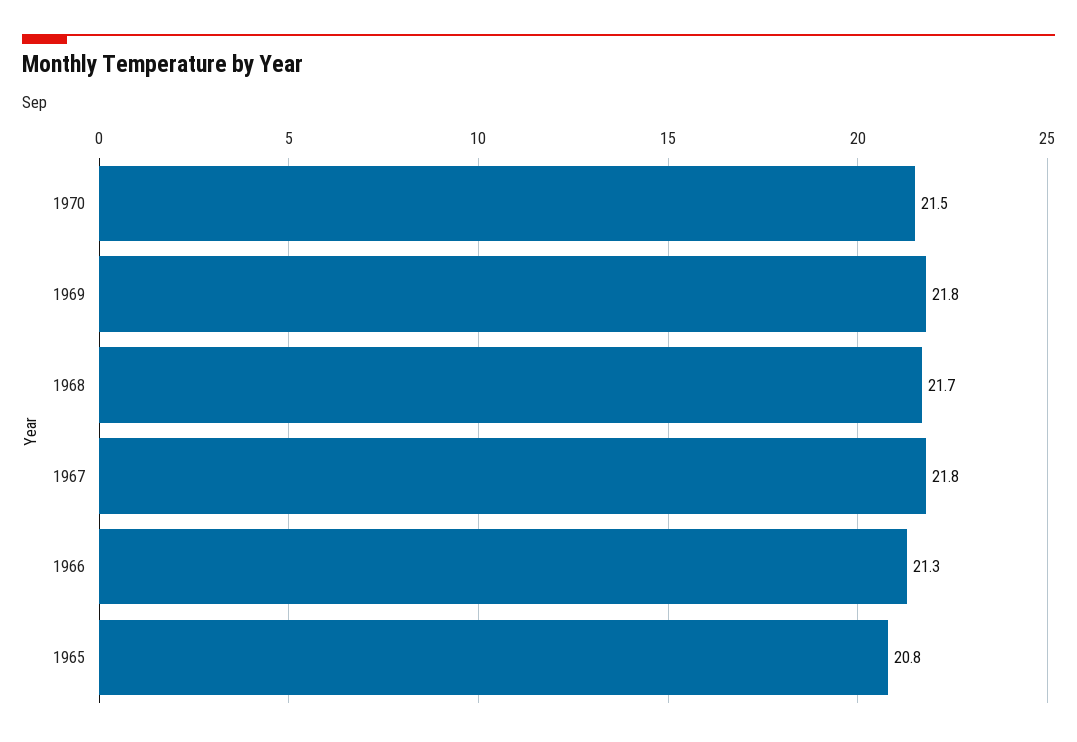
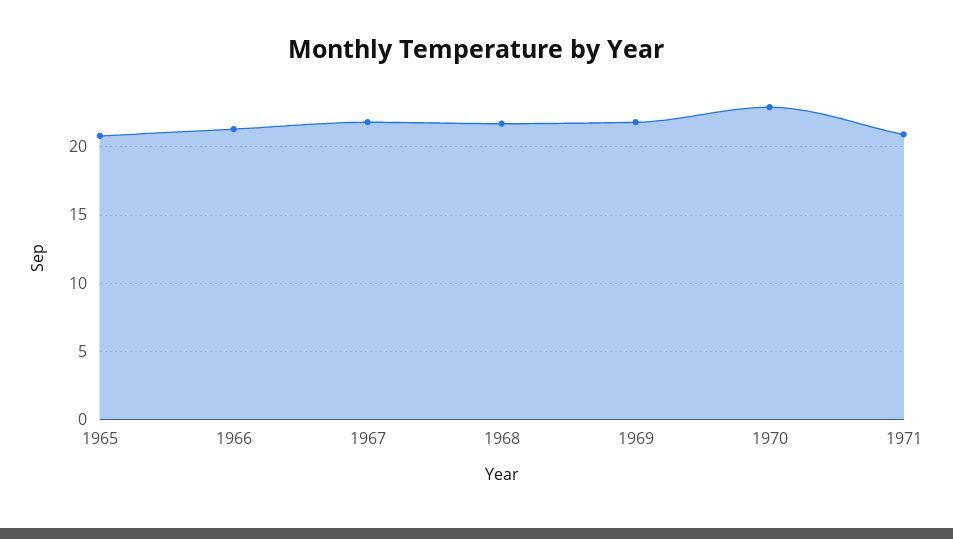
1970: 21.5 -> 23
1971: none -> 21

